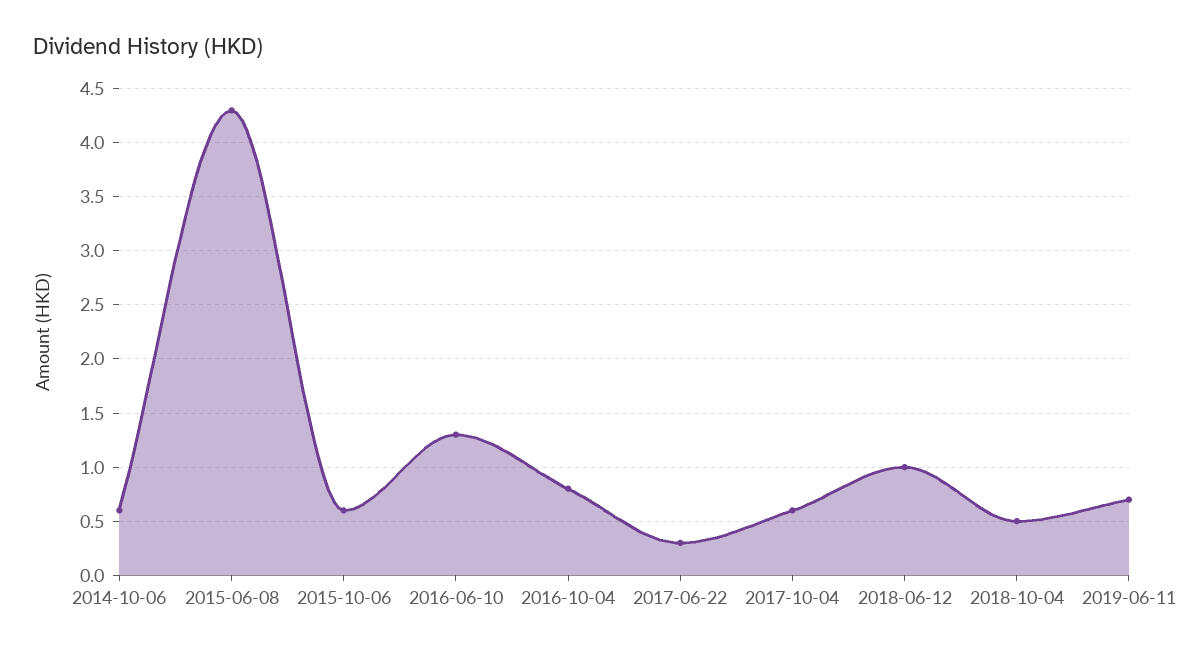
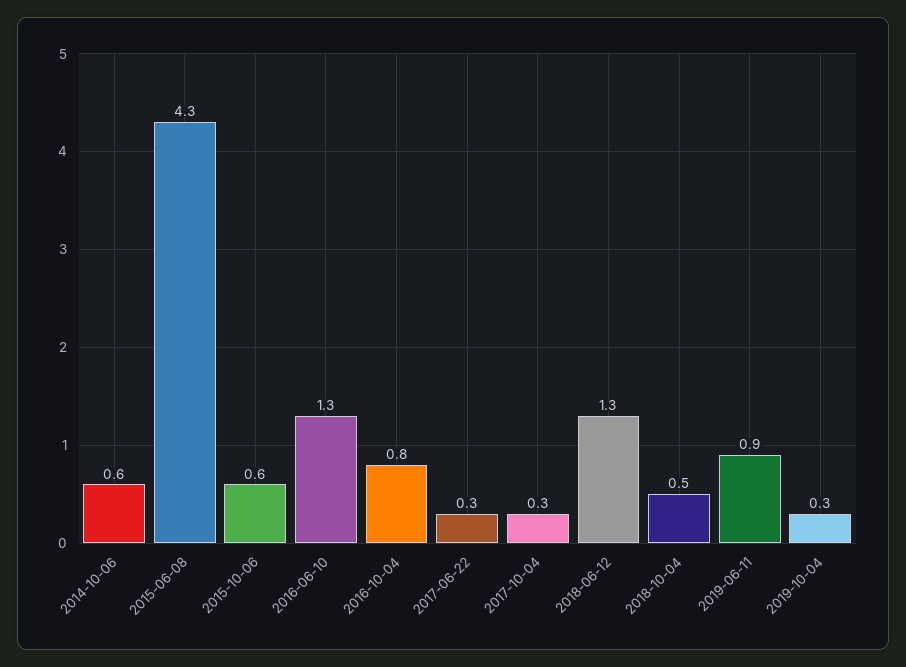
2017-10-04: 0.6 -> 0.3
2018-06-12: 1 -> 1.3
2019-06-11: 0.7 -> 0.9
2019-10-04: none -> 0.3

